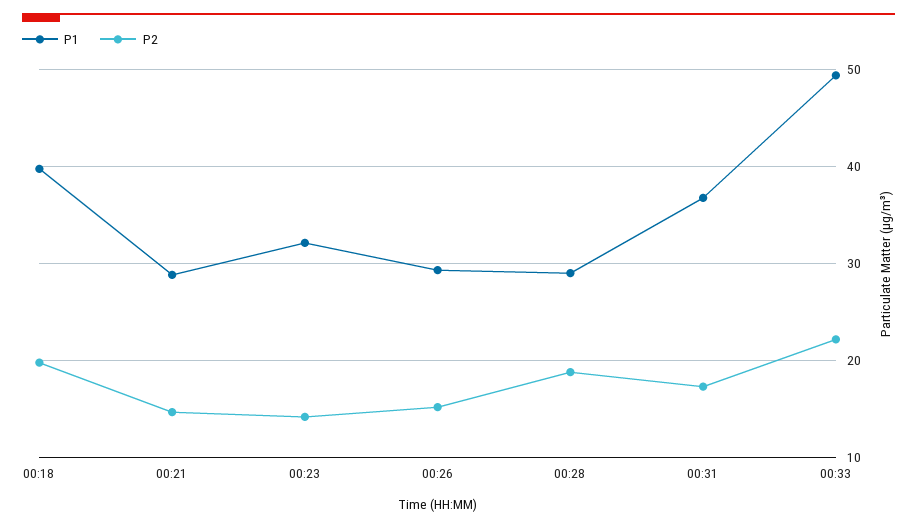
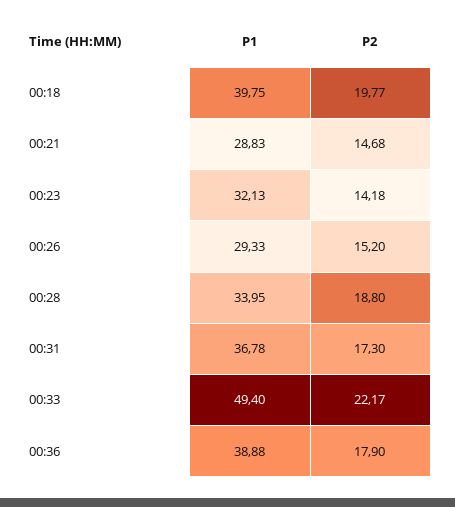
P1, 00:28: 29 -> 33.95
P1, 00:36: none -> 38.88
P2, 00:36: none -> 17.9

